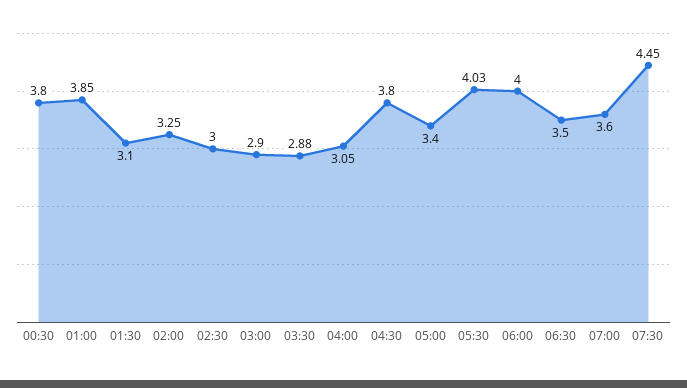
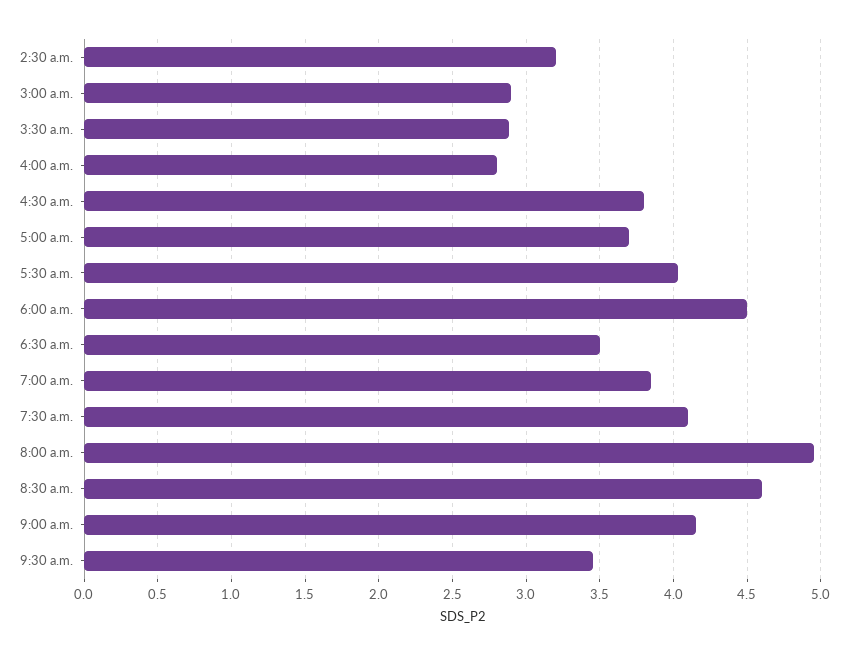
00:30: 3.8 -> none
01:00: 3.85 -> none
01:30: 3.1 -> none
02:00: 3.25 -> none
02:30: 3 -> 3.2
04:00: 3.05 -> 2.8
05:00: 3.4 -> 3.7
06:00: 4 -> 4.5
07:00: 3.6 -> 3.85
07:30: 4.45 -> 4.1
8:00 a.m.: none -> 4.95
8:30 a.m.: none -> 4.6
9:00 a.m.: none -> 4.15
9:30 a.m.: none -> 3.45

